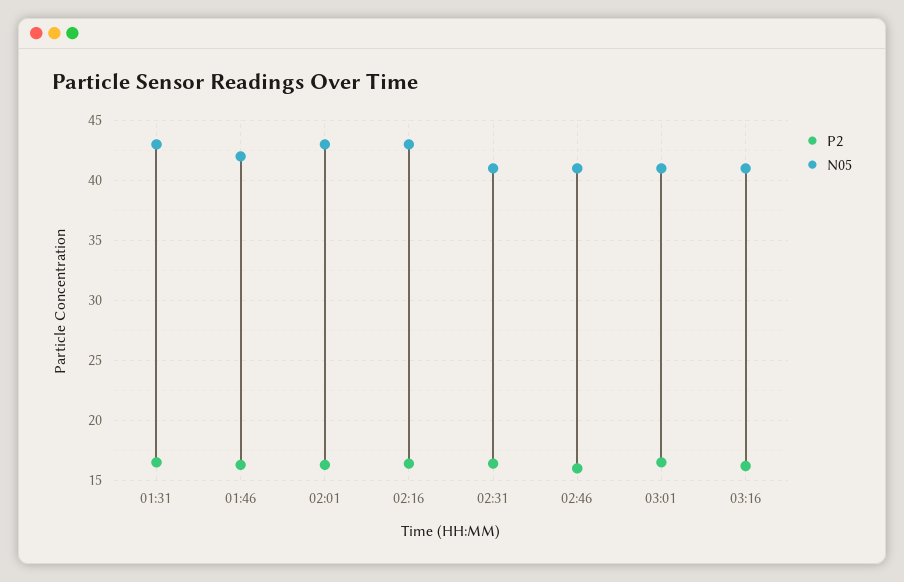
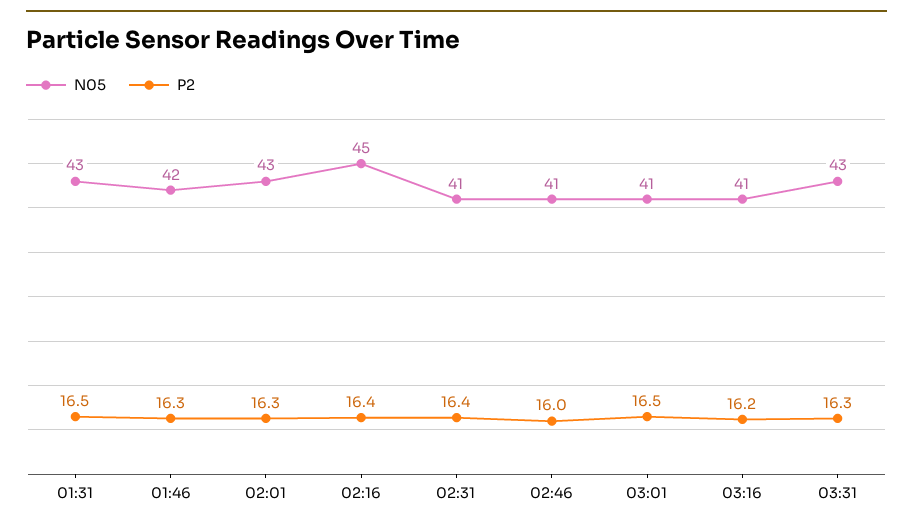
N05, 02:16: 43 -> 45
N05, 03:31: none -> 43
P2, 03:31: none -> 16.3

